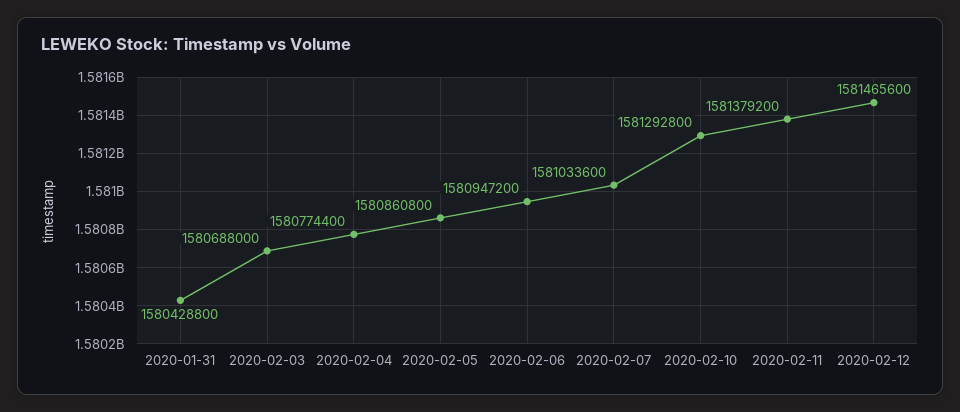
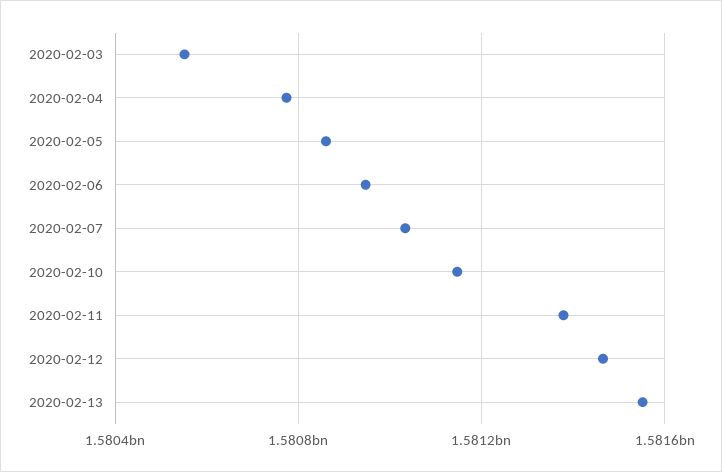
2020-01-31: 1580428800 -> none
2020-02-03: 1580688000 -> 1580550000
2020-02-10: 1581292800 -> 1581150000
2020-02-13: none -> 1581550000

